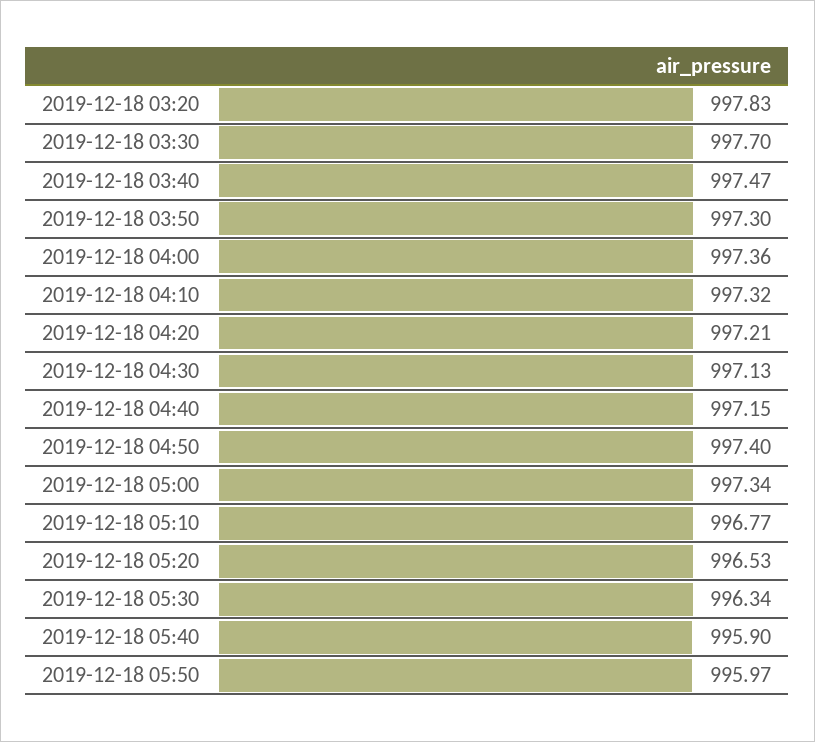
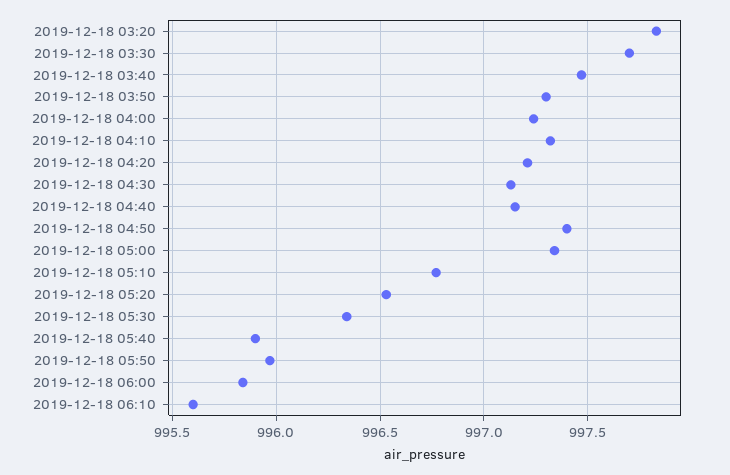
2019-12-18 04:00: 997.36 -> 997.25
2019-12-18 06:00: none -> 995.85
2019-12-18 06:10: none -> 995.6

